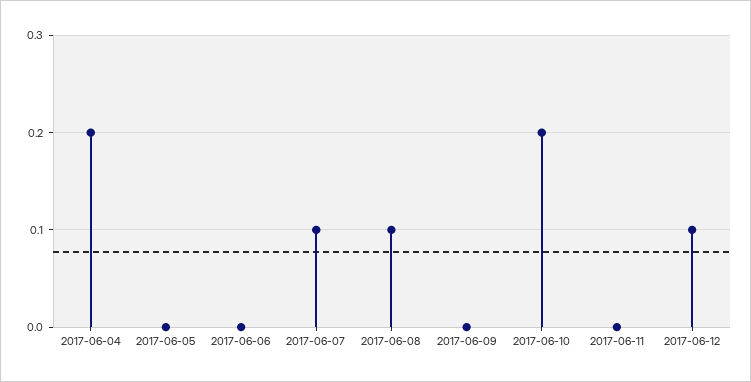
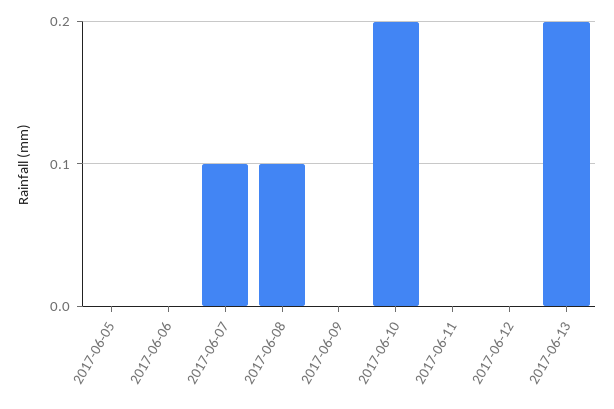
2017-06-04: 0.2 -> none
2017-06-12: 0.1 -> 0
2017-06-13: none -> 0.2

